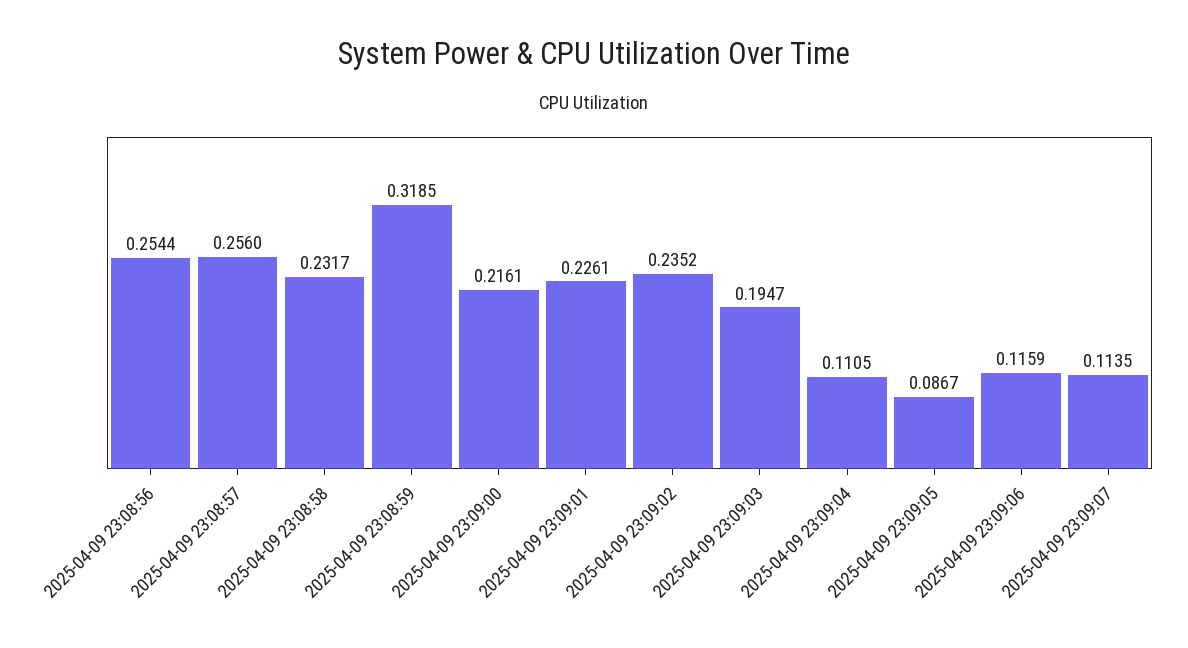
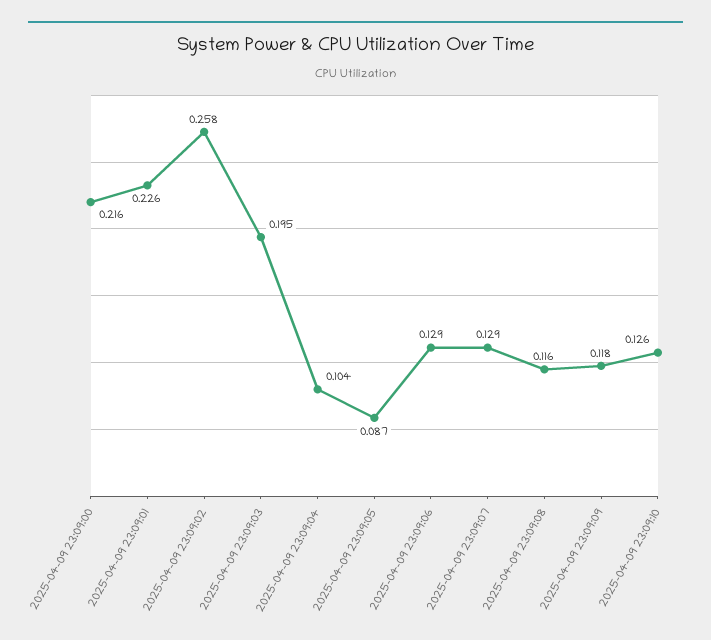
2025-04-09 23:08:56: 0.2544 -> none
2025-04-09 23:08:57: 0.256 -> none
2025-04-09 23:08:58: 0.2317 -> none
2025-04-09 23:08:59: 0.3185 -> none
2025-04-09 23:09:02: 0.2352 -> 0.258
2025-04-09 23:09:04: 0.1105 -> 0.104
2025-04-09 23:09:06: 0.1159 -> 0.129
2025-04-09 23:09:07: 0.1135 -> 0.129
2025-04-09 23:09:08: none -> 0.116
2025-04-09 23:09:09: none -> 0.118
2025-04-09 23:09:10: none -> 0.126

